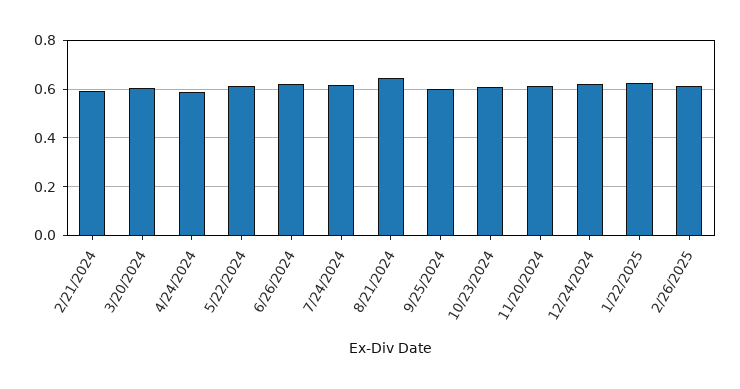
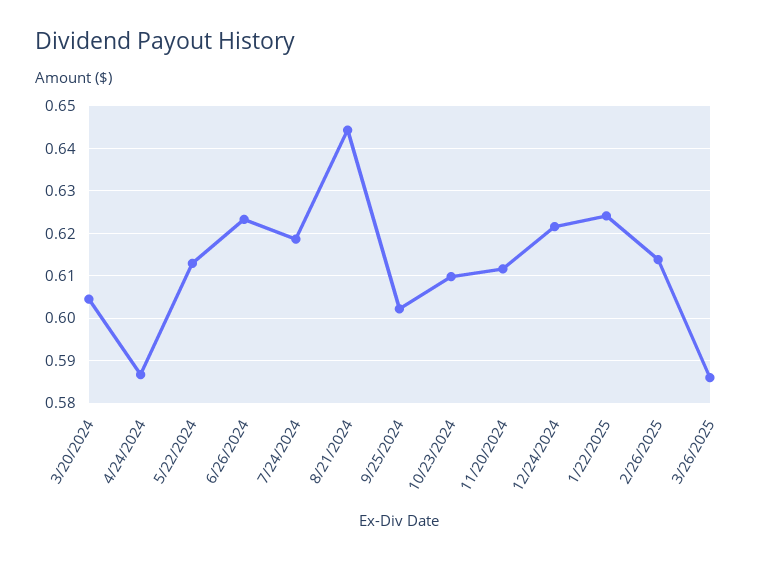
2/21/2024: 0.6 -> none
3/26/2025: none -> 0.586

